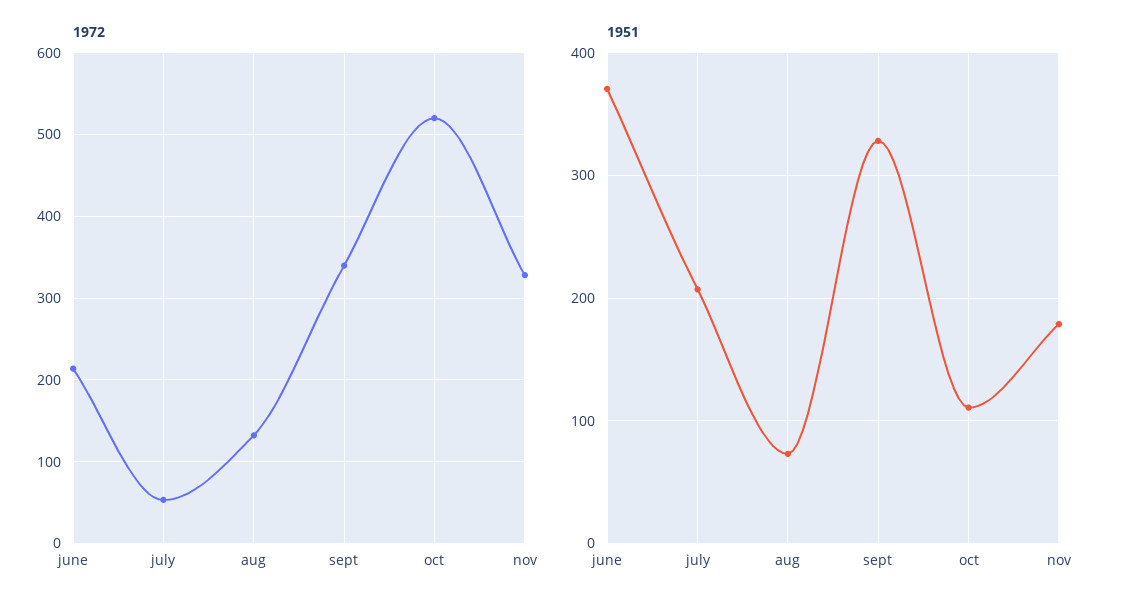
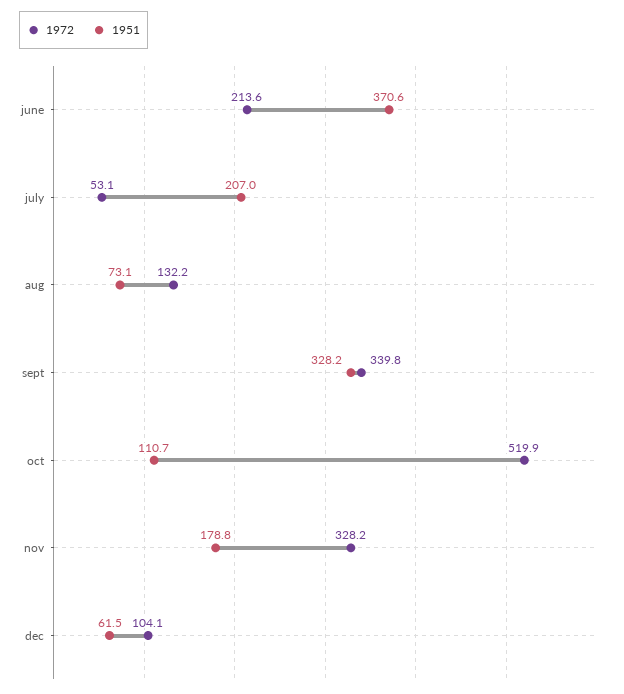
1972, dec: none -> 104.1
1951, dec: none -> 61.5

